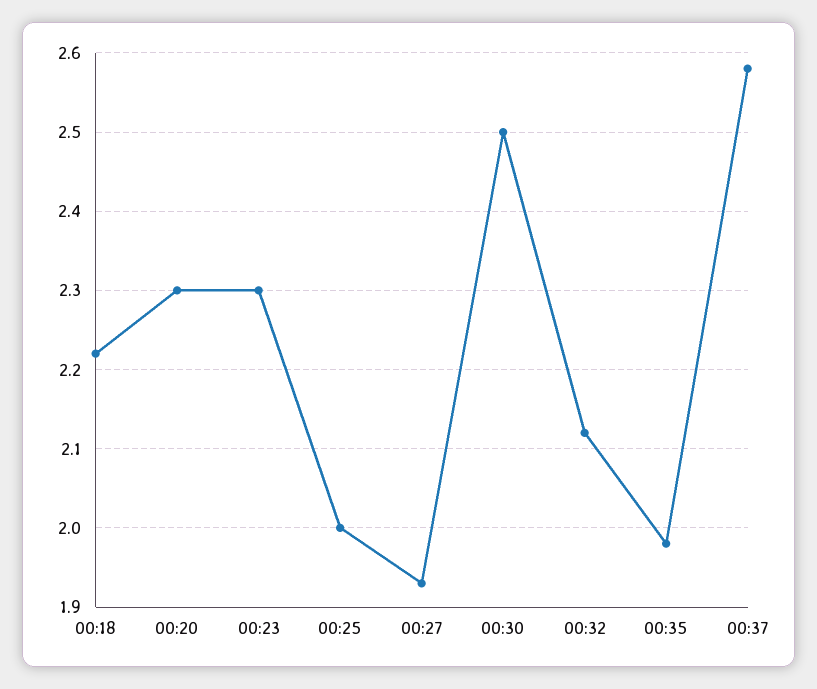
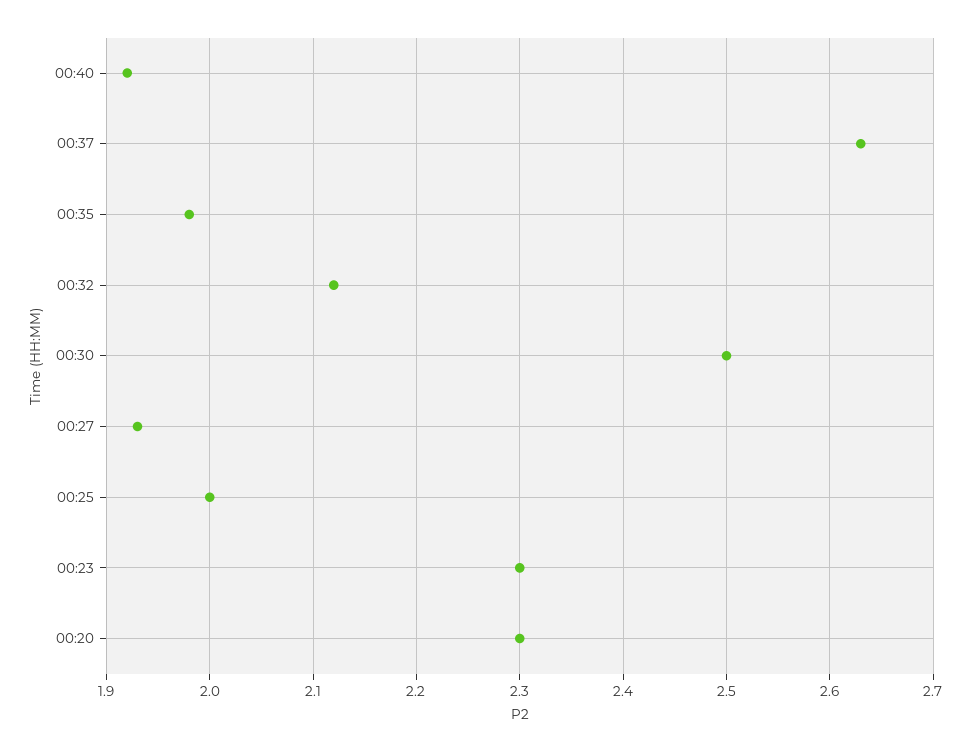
00:18: 2.22 -> none
00:37: 2.58 -> 2.63
00:40: none -> 1.92

